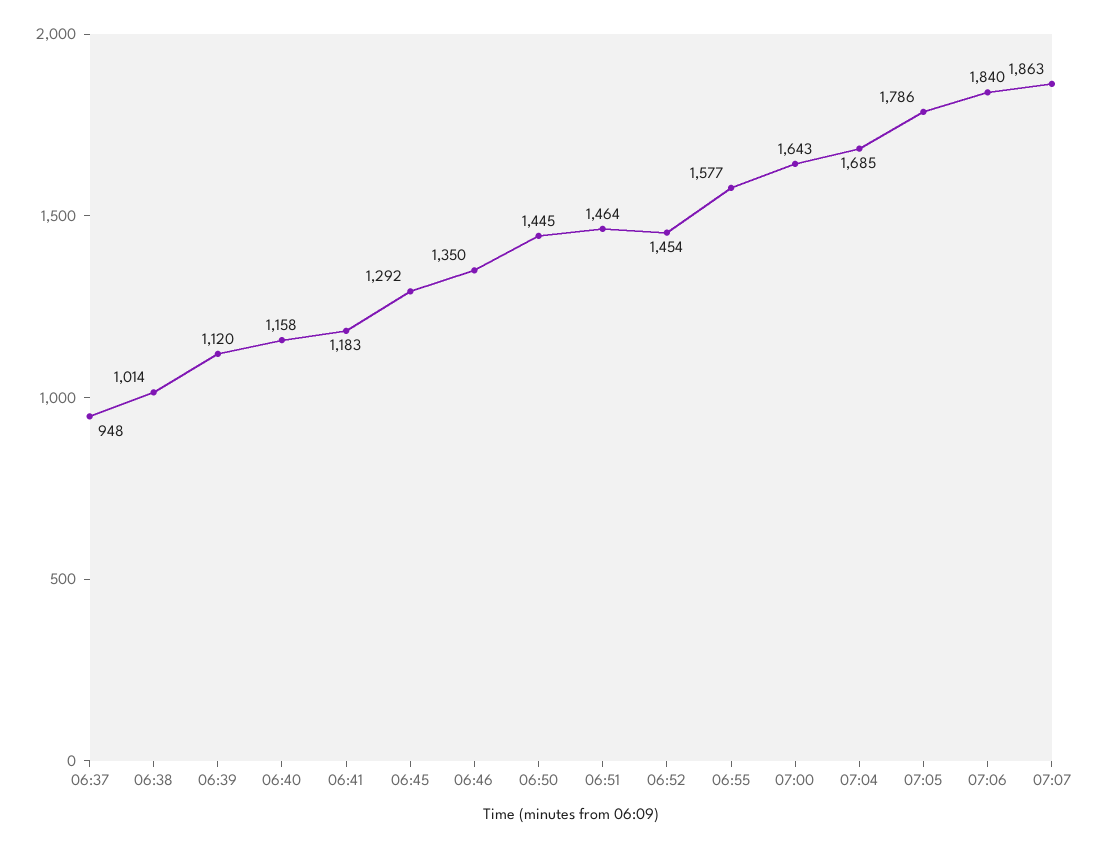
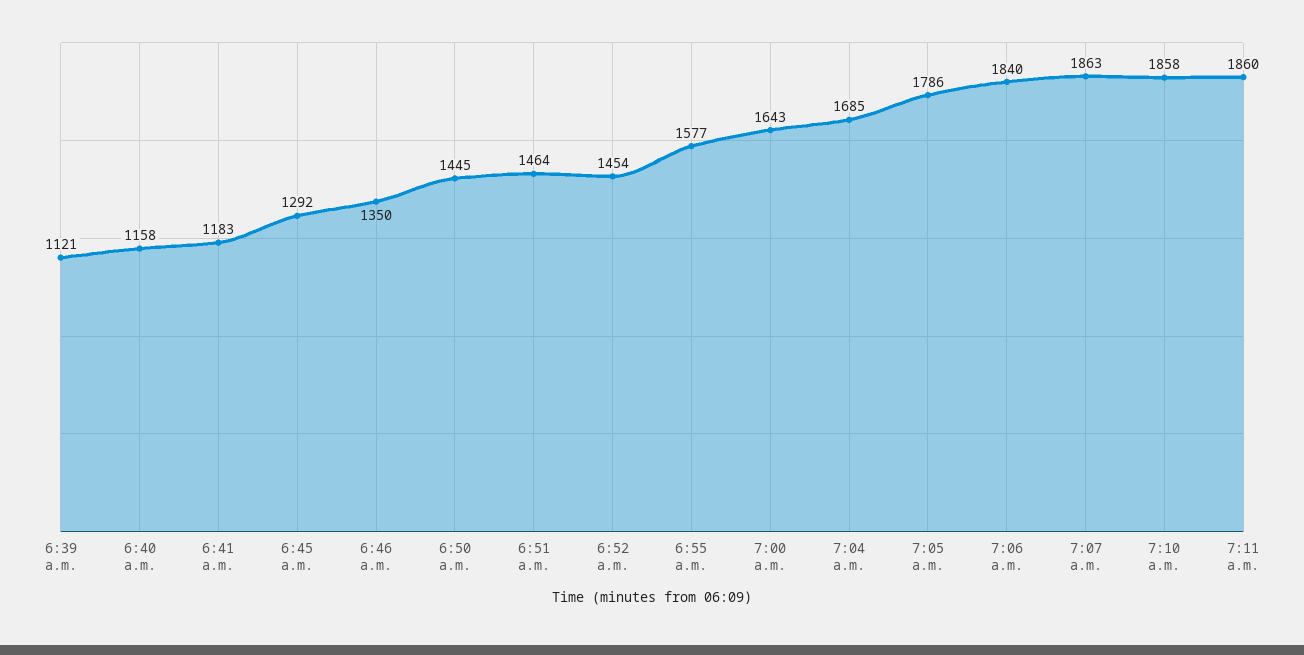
06:37: 948 -> none
06:38: 1014 -> none
06:39: 1120 -> 1121
7:10 a.m.: none -> 1858
7:11 a.m.: none -> 1860

